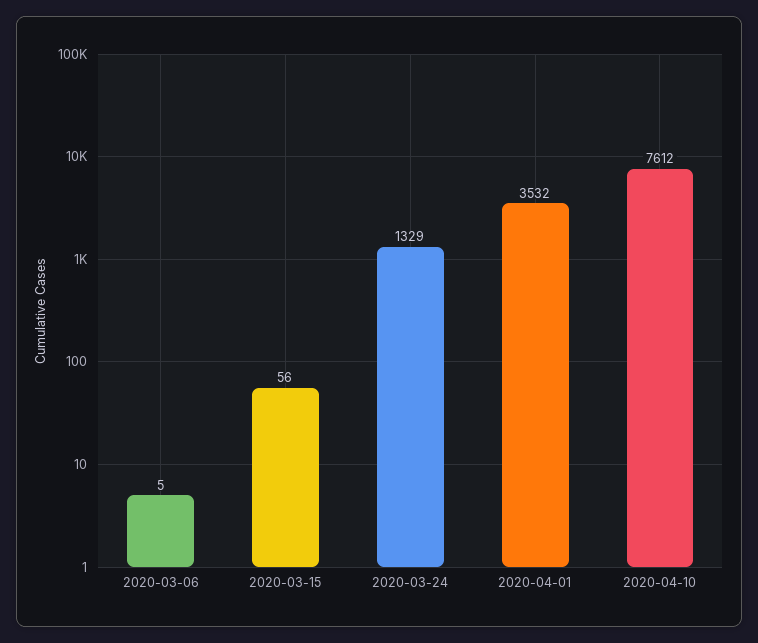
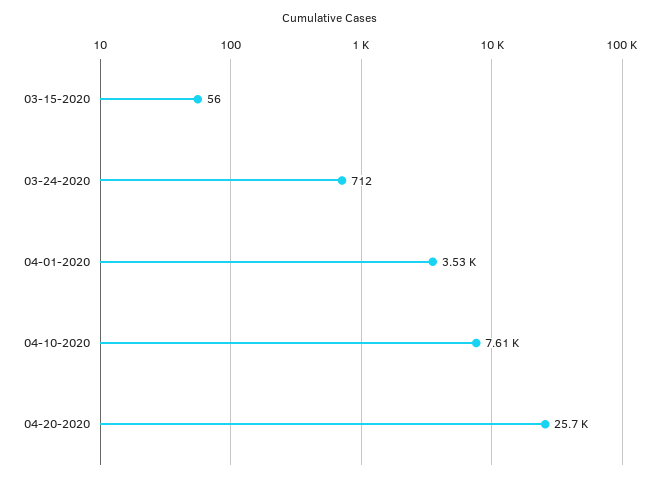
2020-03-06: 5 -> none
2020-03-24: 1329 -> 712
04-20-2020: none -> 25700

